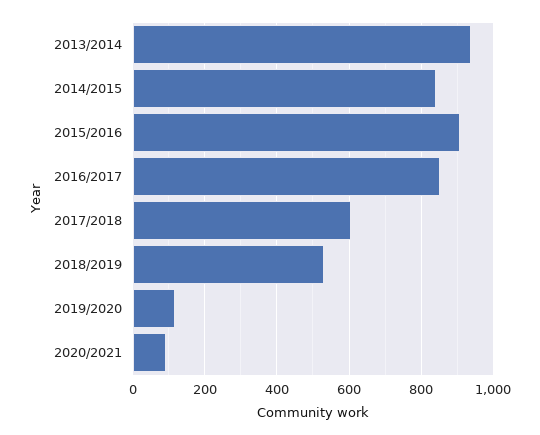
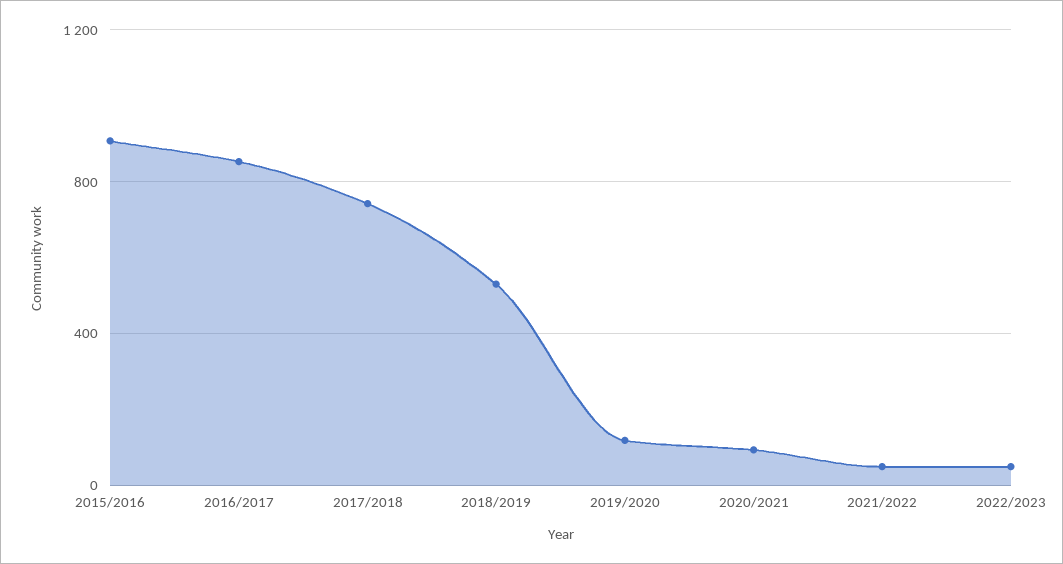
2013/2014: 940 -> none
2014/2015: 840 -> none
2017/2018: 600 -> 750
2021/2022: none -> 50
2022/2023: none -> 50

